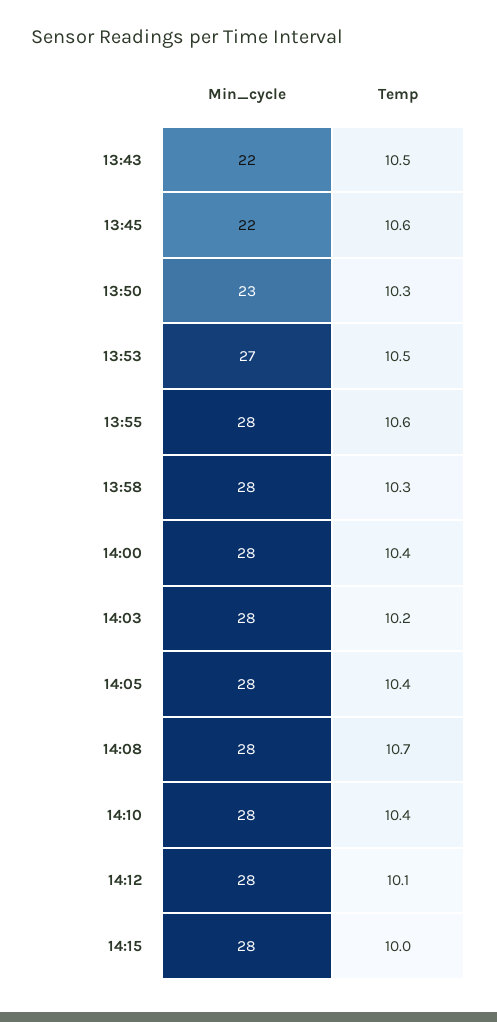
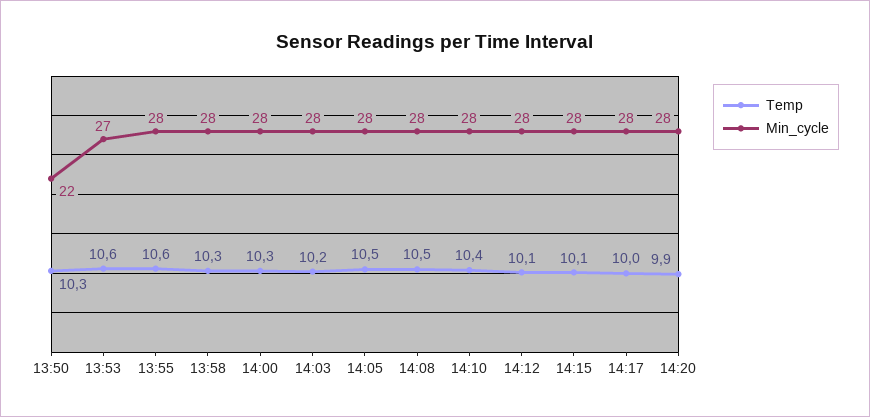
Min_cycle, 13:43: 22 -> none
Temp, 13:43: 10.5 -> none
Min_cycle, 13:45: 22 -> none
Temp, 13:45: 10.6 -> none
Min_cycle, 13:50: 23 -> 22
Temp, 13:53: 10.5 -> 10.6
Temp, 14:00: 10.4 -> 10.3
Temp, 14:05: 10.4 -> 10.5
Temp, 14:08: 10.7 -> 10.5
Temp, 14:15: 10 -> 10.1
Temp, 14:17: none -> 10
Min_cycle, 14:17: none -> 28
Temp, 14:20: none -> 9.9
Min_cycle, 14:20: none -> 28

